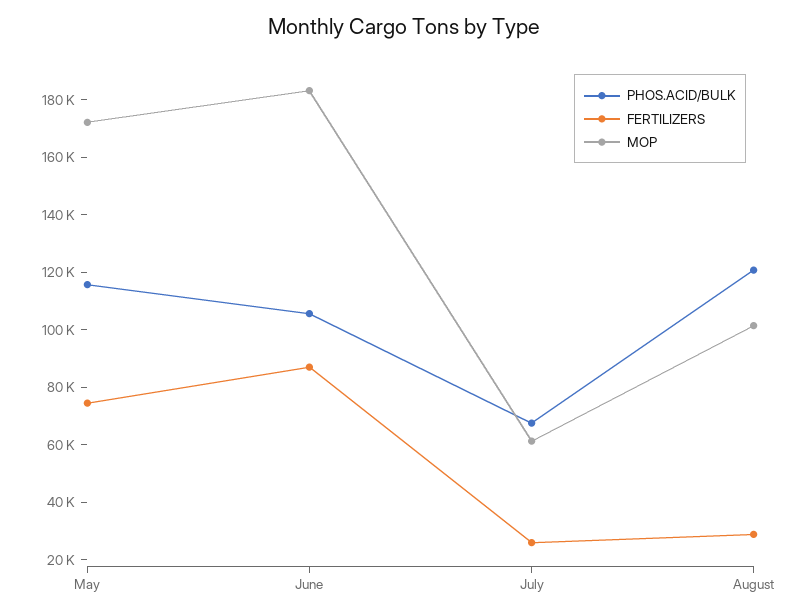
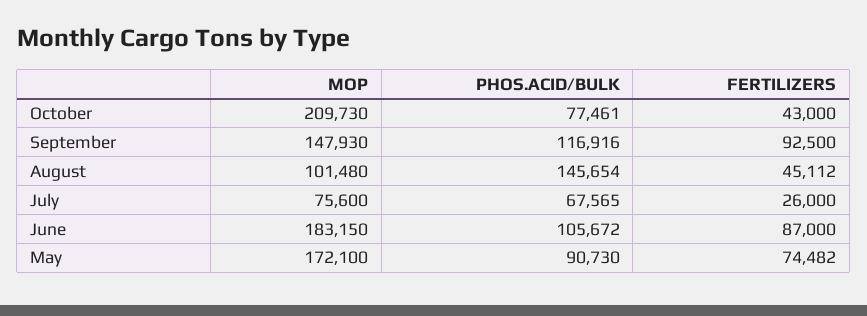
PHOS.ACID/BULK, May: 115000 -> 90730
MOP, July: 60000 -> 75600
PHOS.ACID/BULK, August: 120000 -> 145654
FERTILIZERS, August: 30000 -> 45112
MOP, October: none -> 209730
PHOS.ACID/BULK, October: none -> 77461
FERTILIZERS, October: none -> 43000
MOP, September: none -> 147930
PHOS.ACID/BULK, September: none -> 116916
FERTILIZERS, September: none -> 92500

